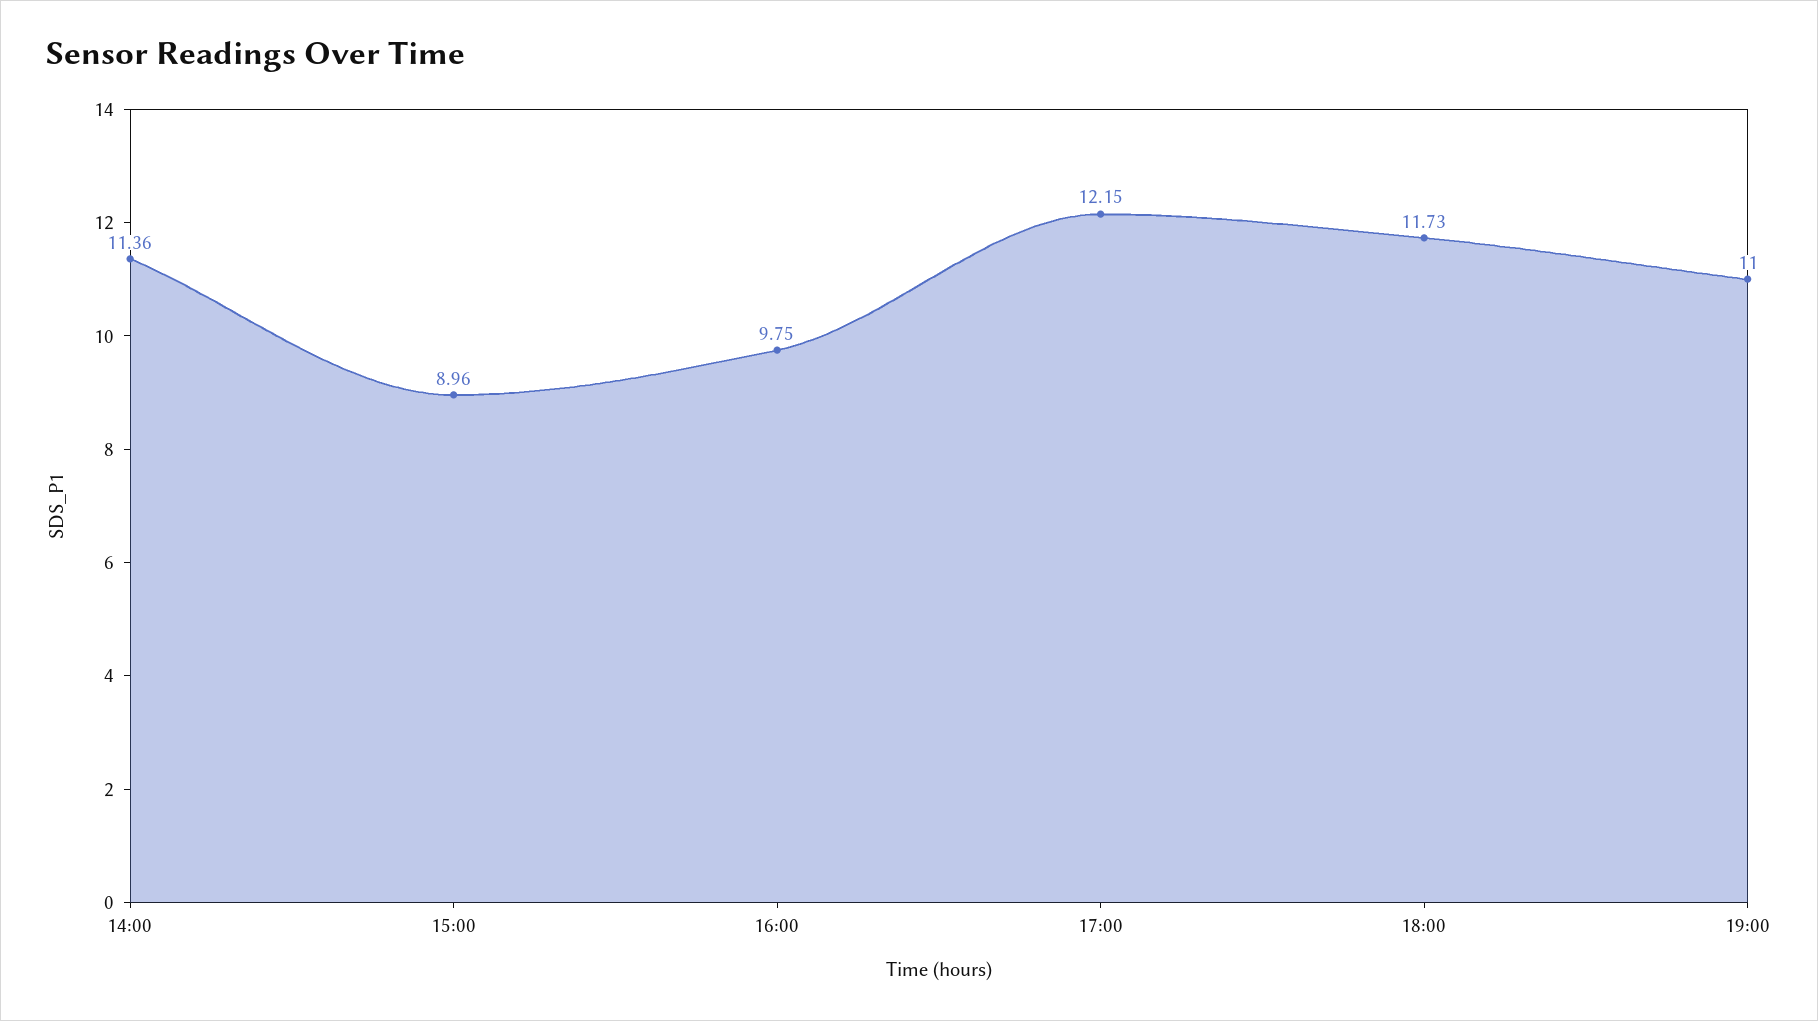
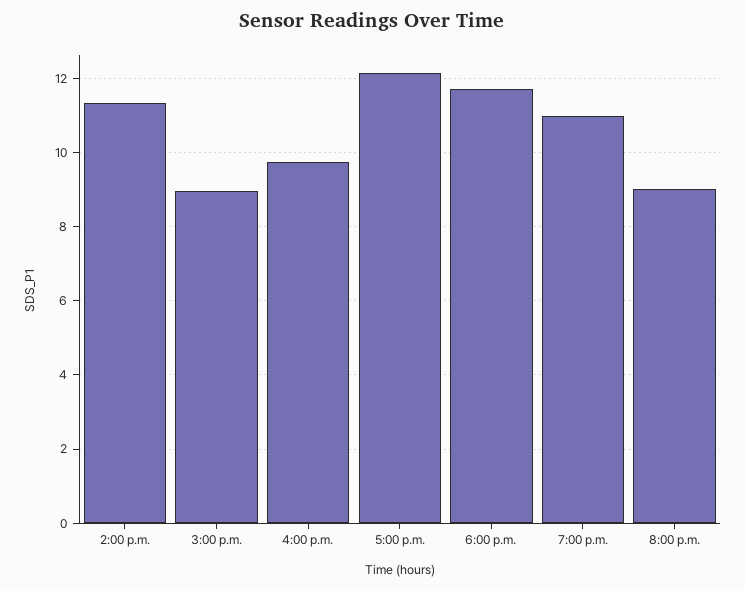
8:00 p.m.: none -> 9

